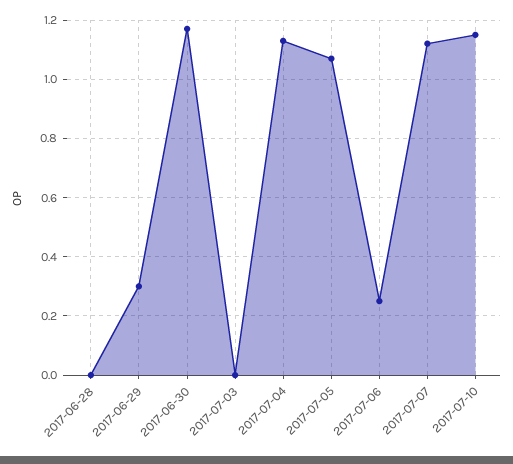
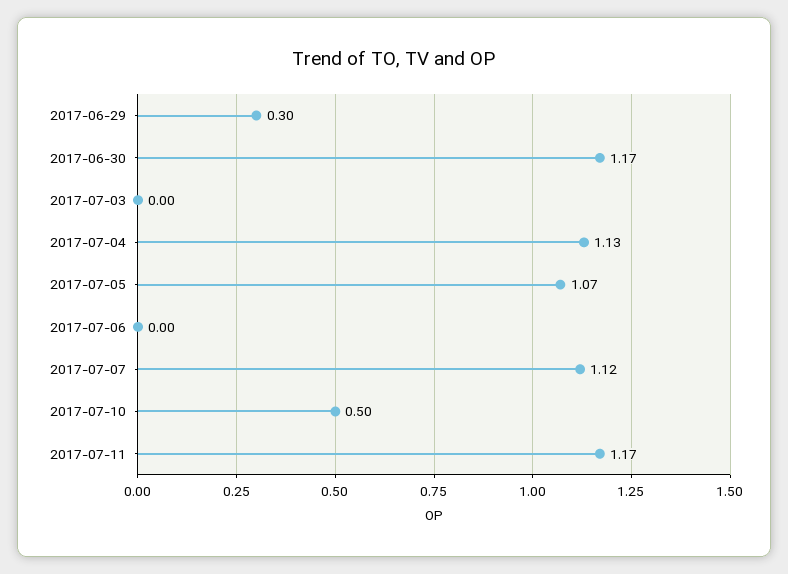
2017-06-28: 0 -> none
2017-07-06: 0.25 -> 0
2017-07-10: 1.15 -> 0.5
2017-07-11: none -> 1.17

